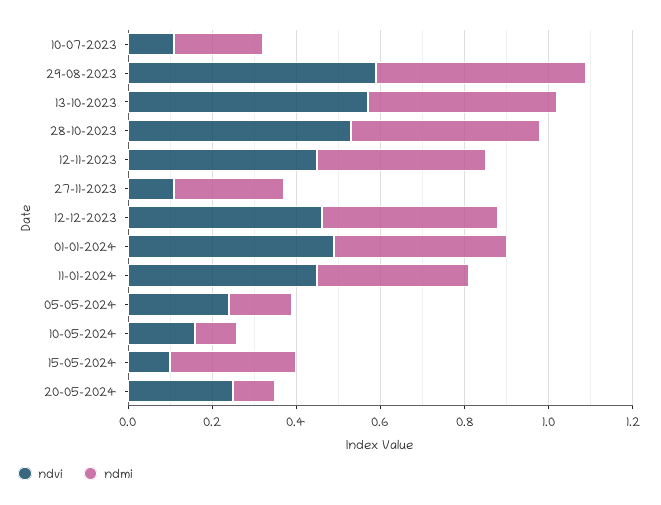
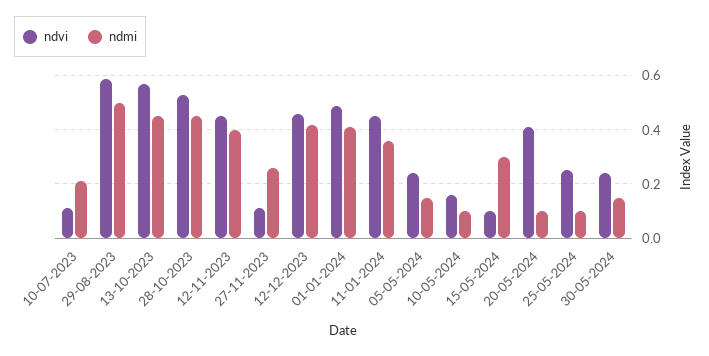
ndvi, 20-05-2024: 0.25 -> 0.4
ndvi, 25-05-2024: none -> 0.25
ndmi, 25-05-2024: none -> 0.1
ndvi, 30-05-2024: none -> 0.25
ndmi, 30-05-2024: none -> 0.15

